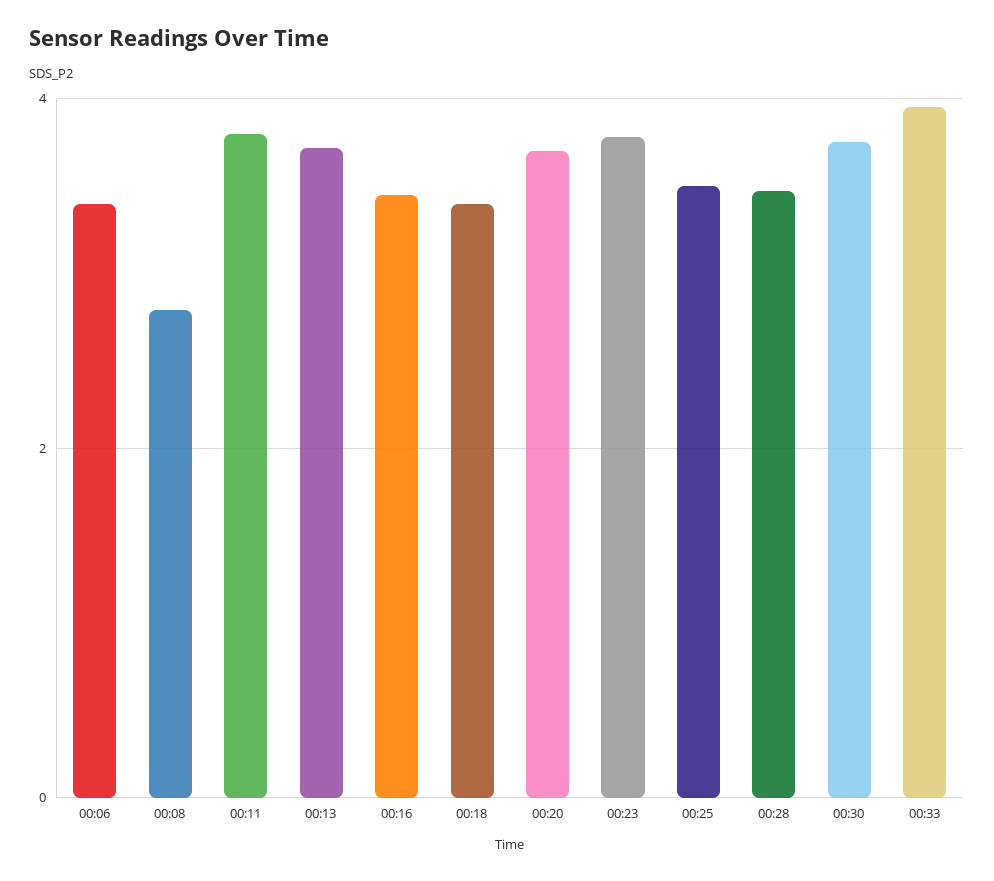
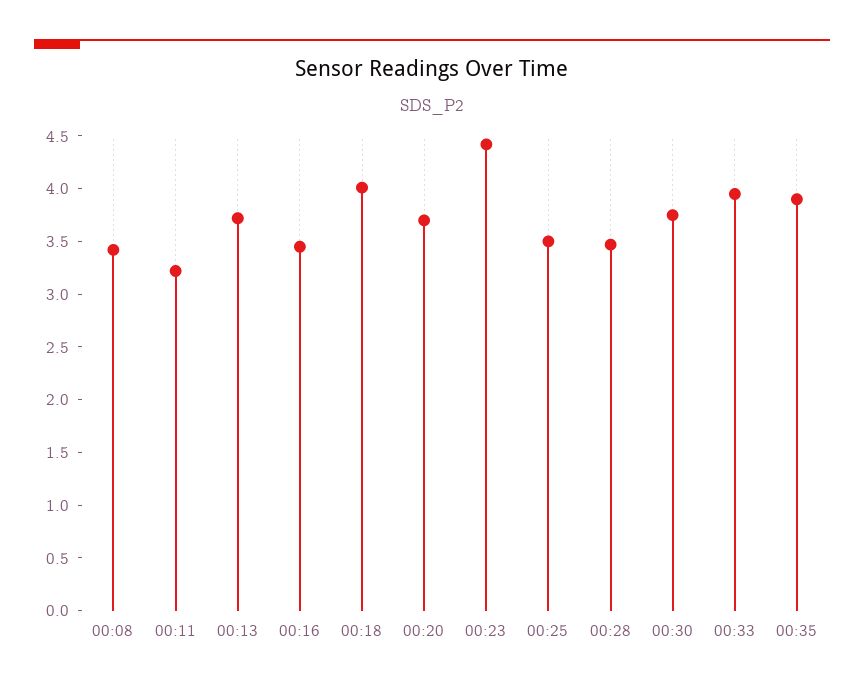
00:06: 3.4 -> none
00:08: 2.8 -> 3.4
00:11: 3.8 -> 3.2
00:18: 3.4 -> 4
00:23: 3.8 -> 4.4
00:35: none -> 3.9

